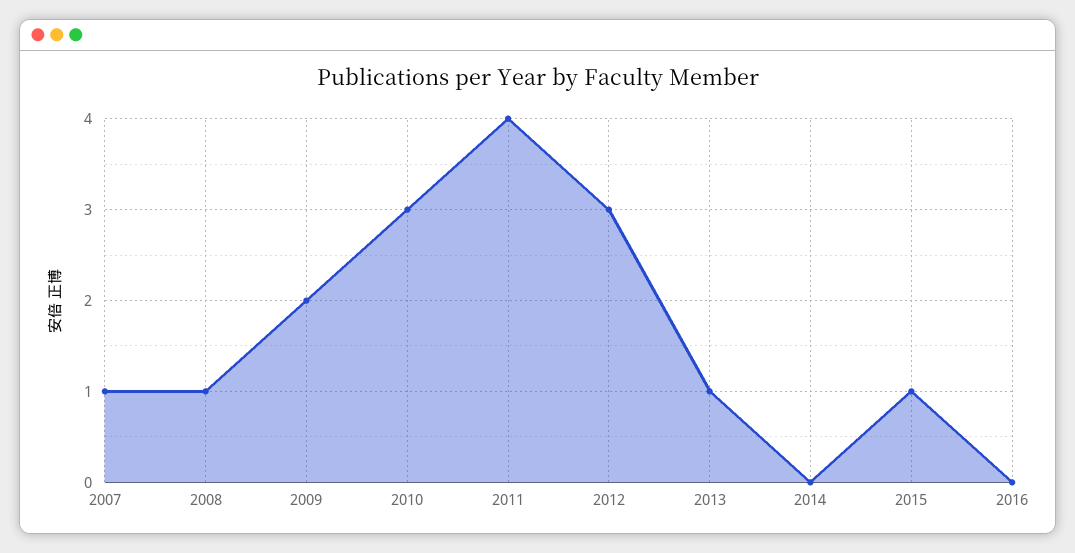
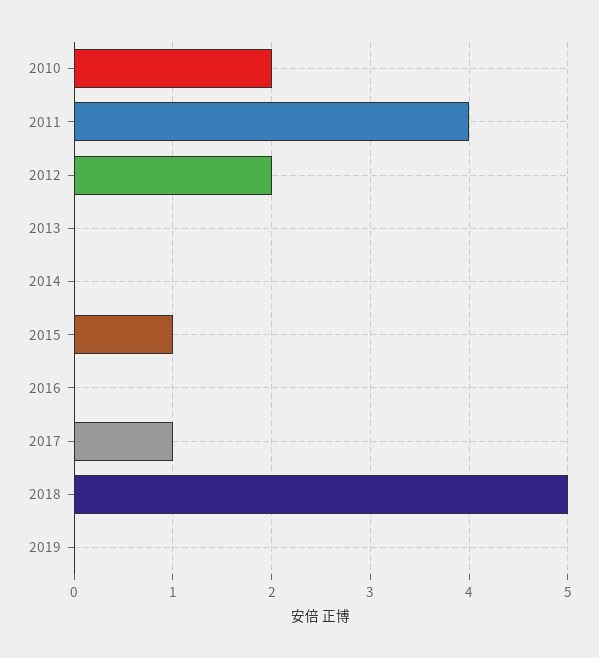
2007: 1 -> none
2008: 1 -> none
2009: 2 -> none
2010: 3 -> 2
2012: 3 -> 2
2013: 1 -> 0
2017: none -> 1
2018: none -> 5
2019: none -> 0

